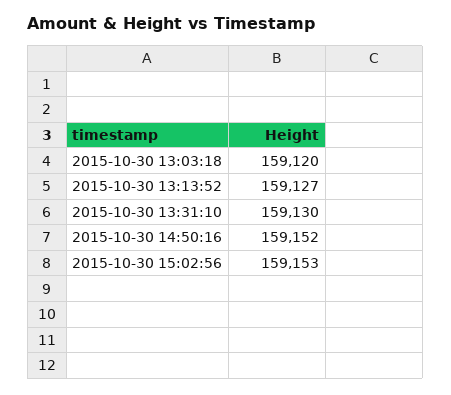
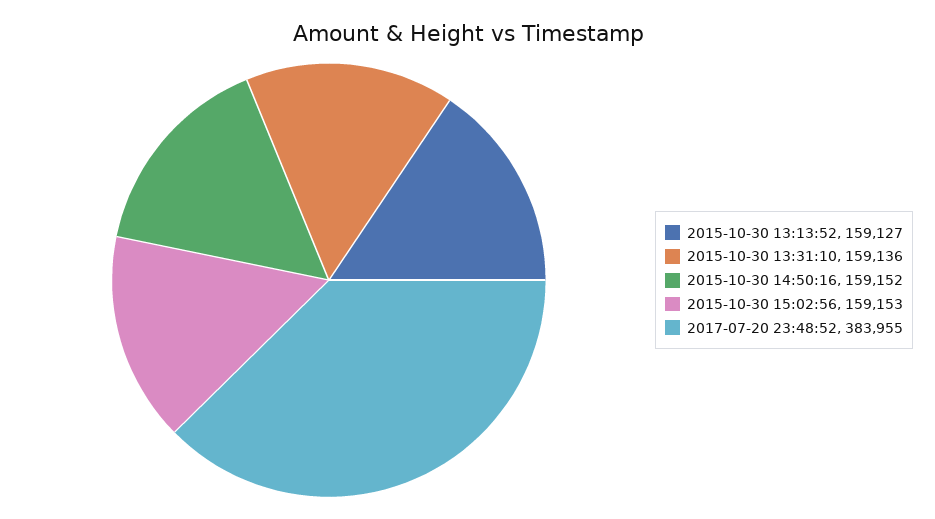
2015-10-30 13:03:18: 159120 -> none
2015-10-30 13:31:10: 159130 -> 159136
2017-07-20 23:48:52: none -> 383955

